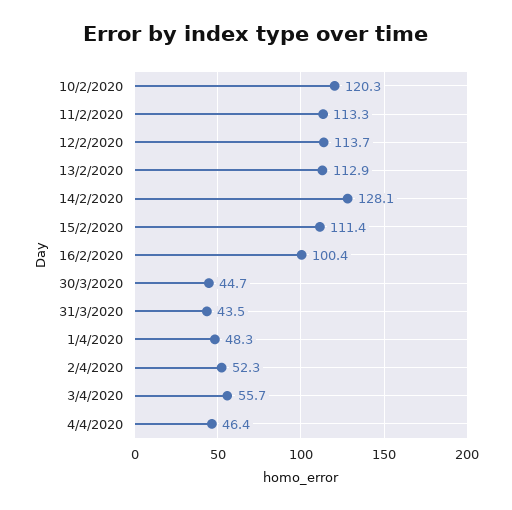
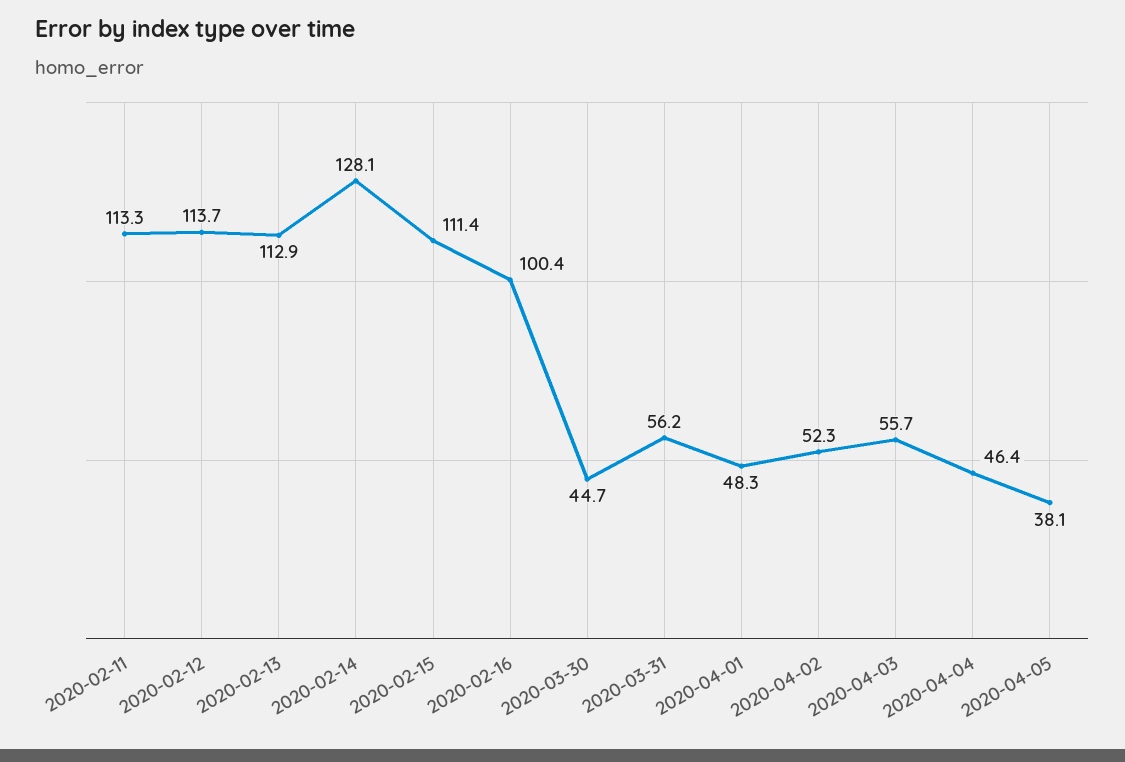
10/2/2020: 120.3 -> none
31/3/2020: 43.5 -> 56.2
2020-04-05: none -> 38.1

